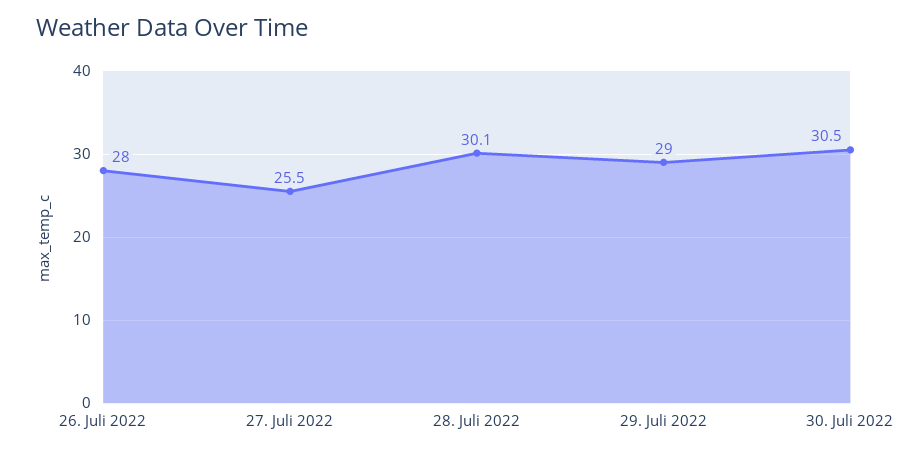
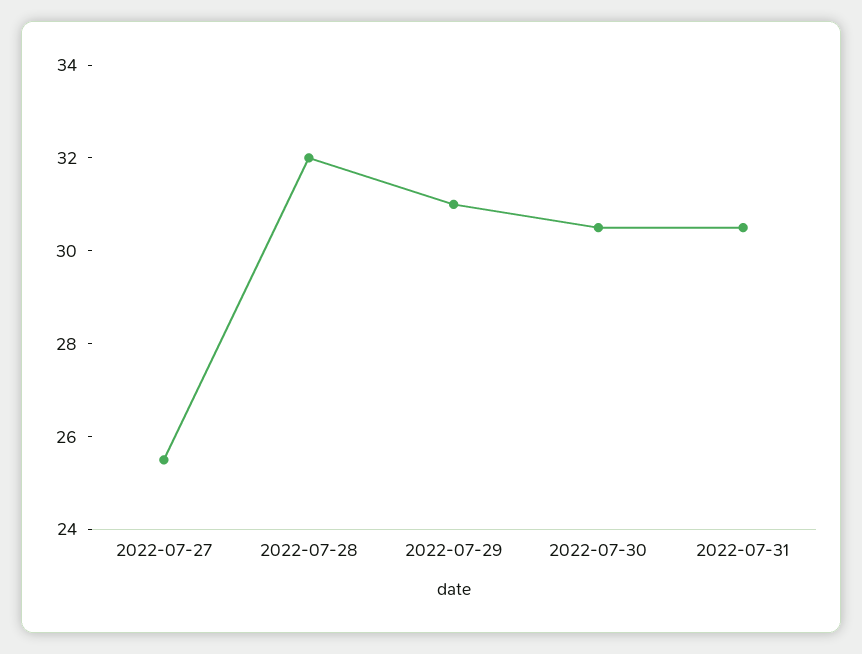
26. Juli 2022: 28 -> none
28. Juli 2022: 30.1 -> 32
29. Juli 2022: 29 -> 31
2022-07-31: none -> 30.5

